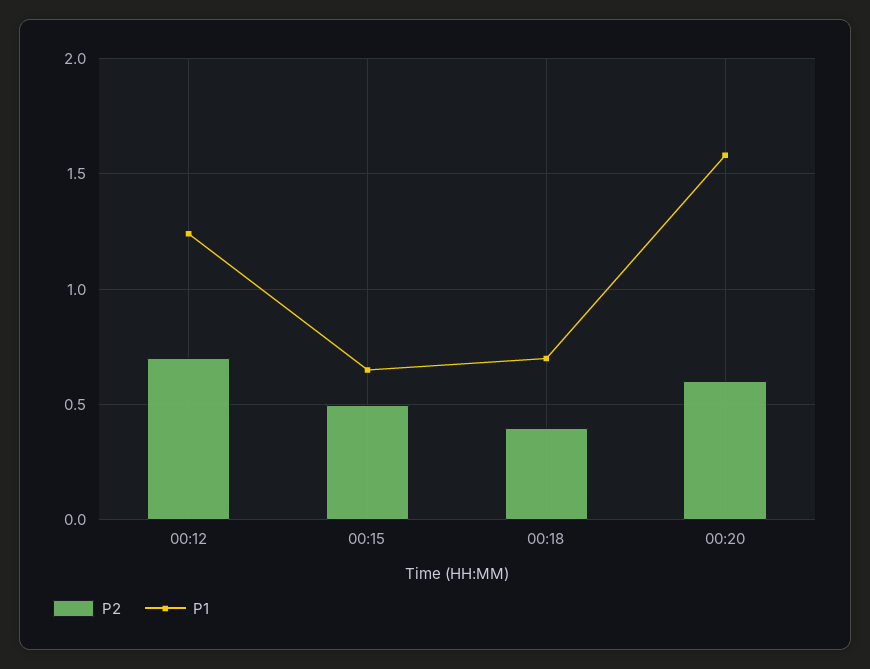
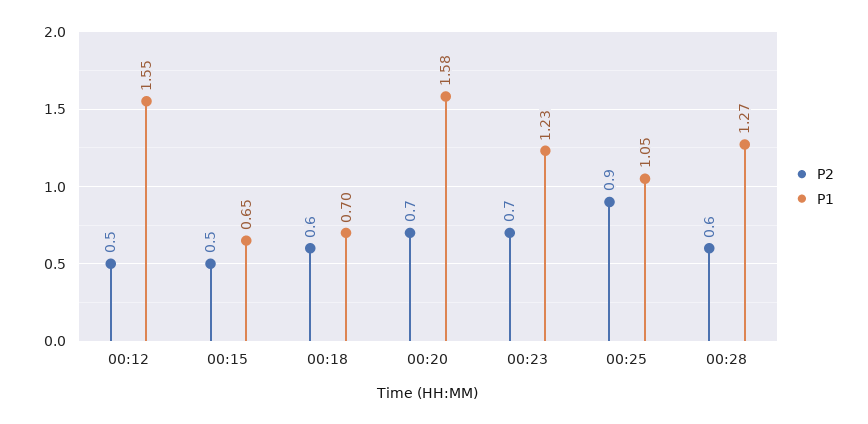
P2, 00:12: 0.7 -> 0.5
P1, 00:12: 1.25 -> 1.55
P2, 00:18: 0.4 -> 0.6
P2, 00:20: 0.6 -> 0.7
P2, 00:23: none -> 0.7
P1, 00:23: none -> 1.23
P2, 00:25: none -> 0.9
P1, 00:25: none -> 1.05
P2, 00:28: none -> 0.6
P1, 00:28: none -> 1.27

